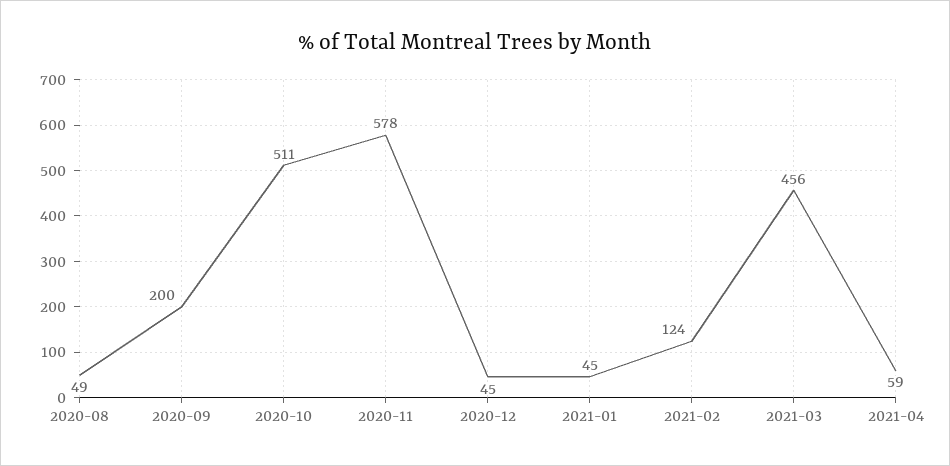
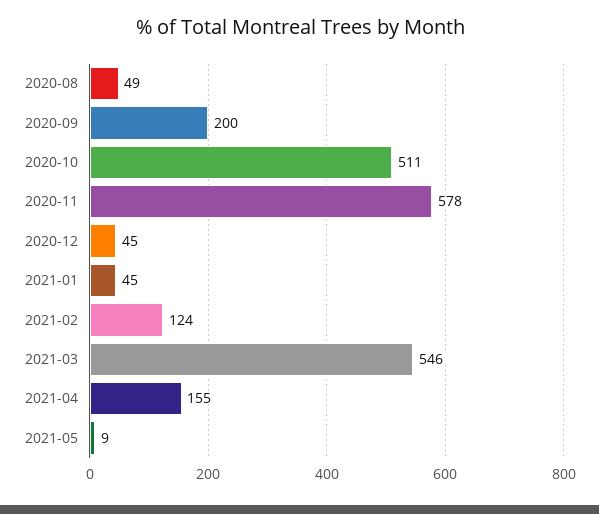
2021-03: 456 -> 546
2021-04: 59 -> 155
2021-05: none -> 9

